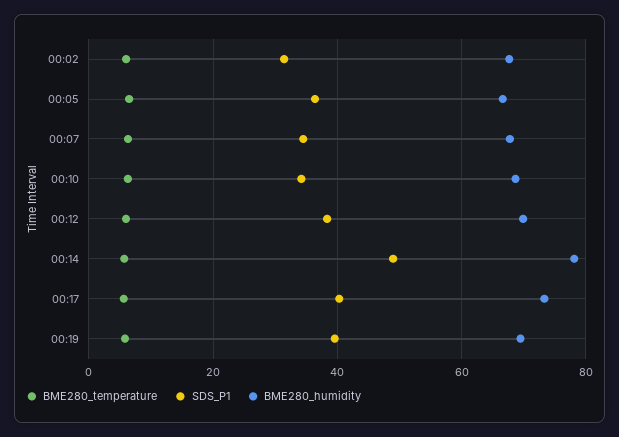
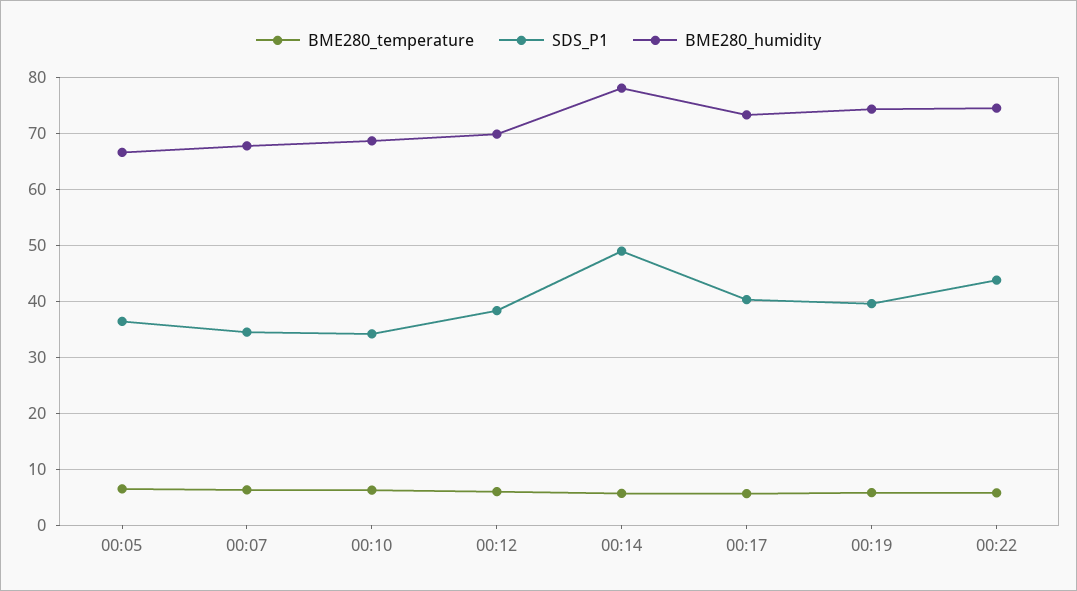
BME280_temperature, 00:02: 6 -> none
SDS_P1, 00:02: 32 -> none
BME280_humidity, 00:02: 68 -> none
BME280_humidity, 00:19: 70 -> 74
BME280_temperature, 00:22: none -> 6
SDS_P1, 00:22: none -> 44
BME280_humidity, 00:22: none -> 74

